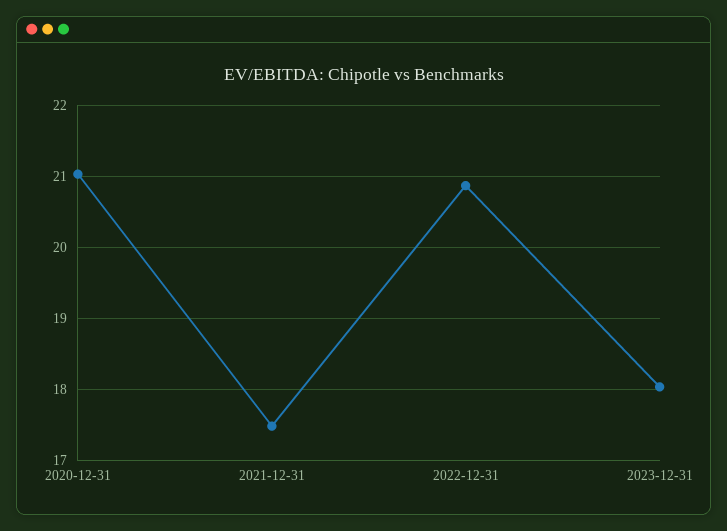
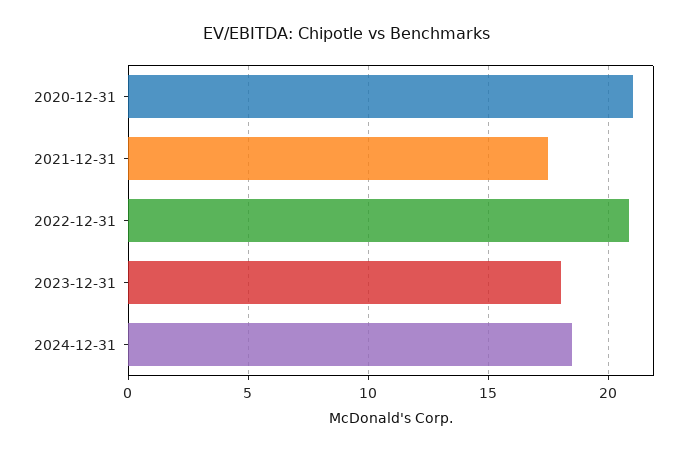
2024-12-31: none -> 18.5

